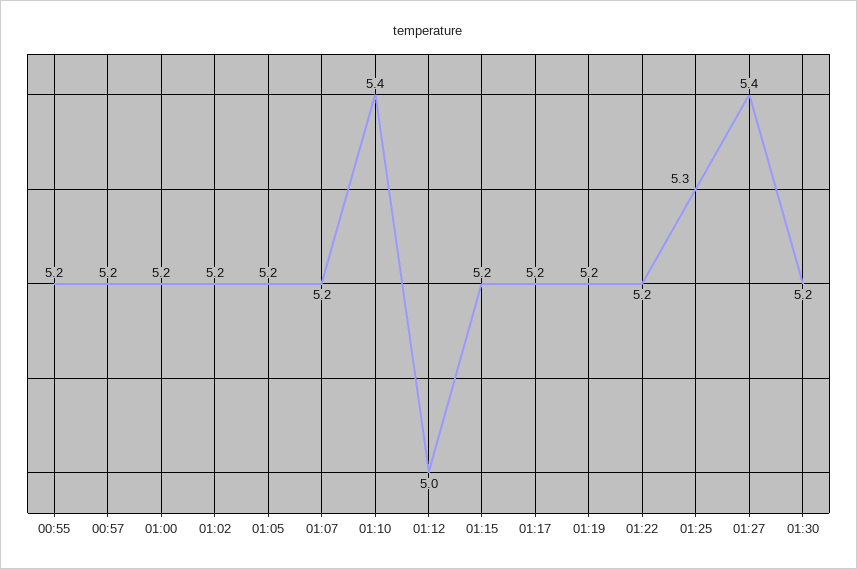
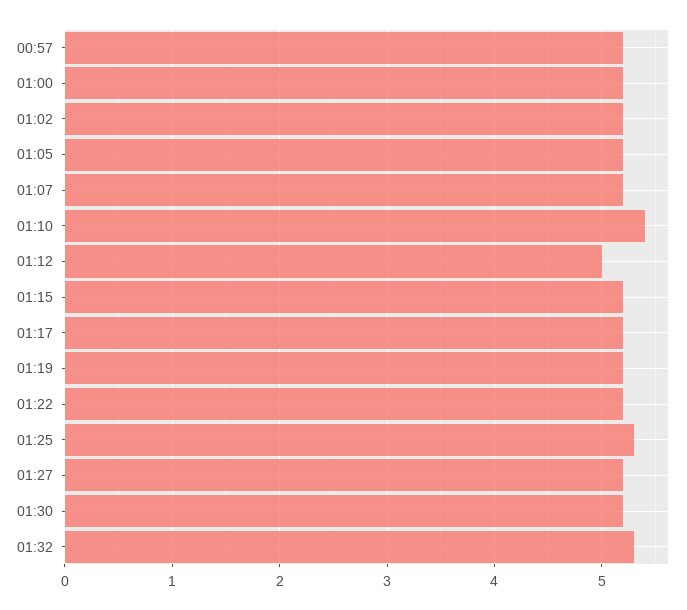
00:55: 5.2 -> none
01:27: 5.4 -> 5.2
01:32: none -> 5.3

